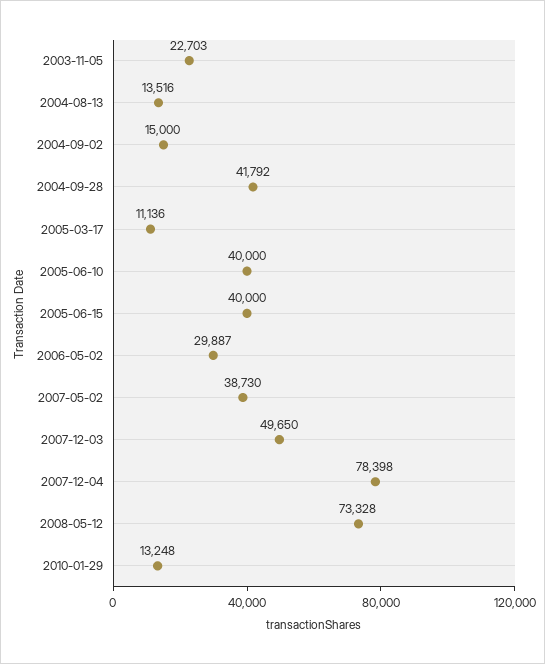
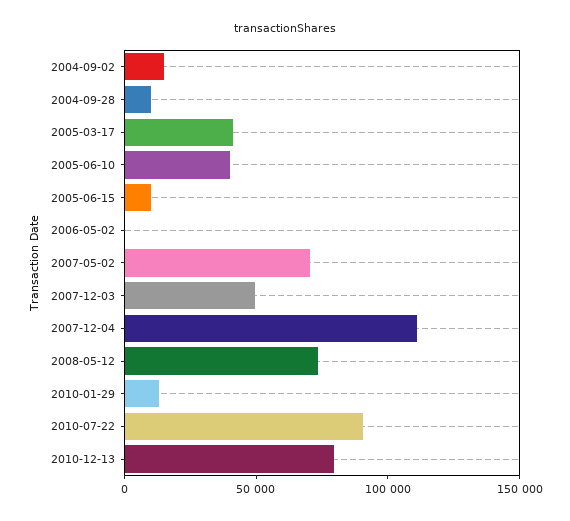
2003-11-05: 22703 -> none
2004-08-13: 13516 -> none
2004-09-28: 41792 -> 10000
2005-03-17: 11136 -> 40000
2005-06-15: 40000 -> 10000
2006-05-02: 29887 -> 0
2007-05-02: 38730 -> 70000
2007-12-04: 78398 -> 110000
2010-07-22: none -> 90000
2010-12-13: none -> 80000

